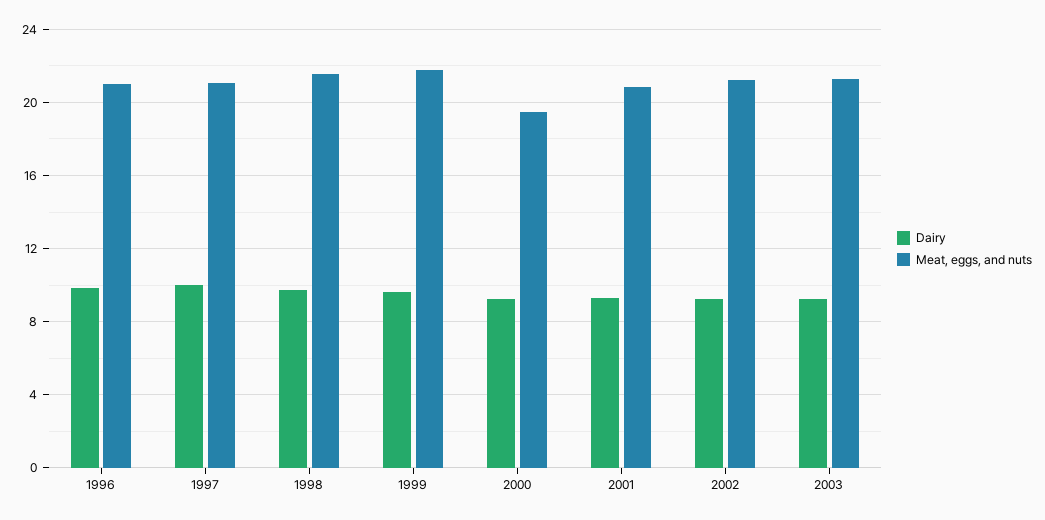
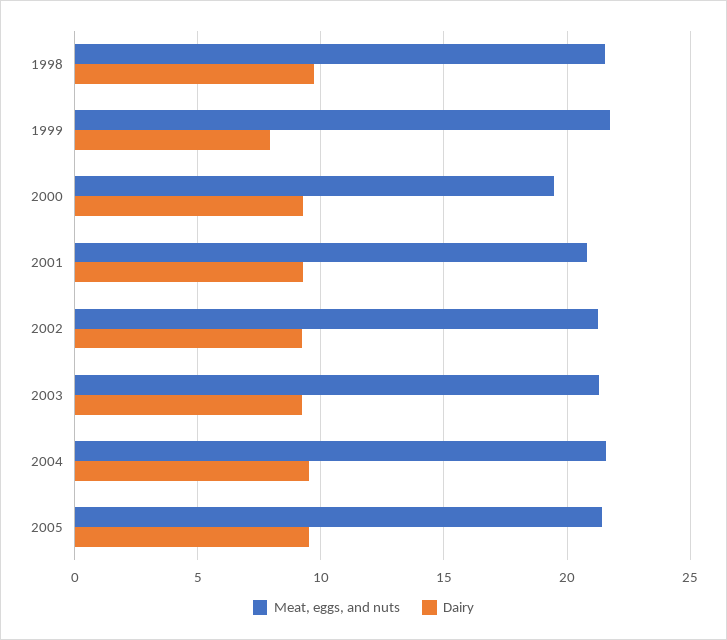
Dairy, 1996: 10 -> none
Meat, eggs, and nuts, 1996: 21 -> none
Dairy, 1997: 10 -> none
Meat, eggs, and nuts, 1997: 21 -> none
Dairy, 1999: 9.5 -> 8
Meat, eggs, and nuts, 2004: none -> 21.5
Dairy, 2004: none -> 9.5
Meat, eggs, and nuts, 2005: none -> 21.5
Dairy, 2005: none -> 9.5

